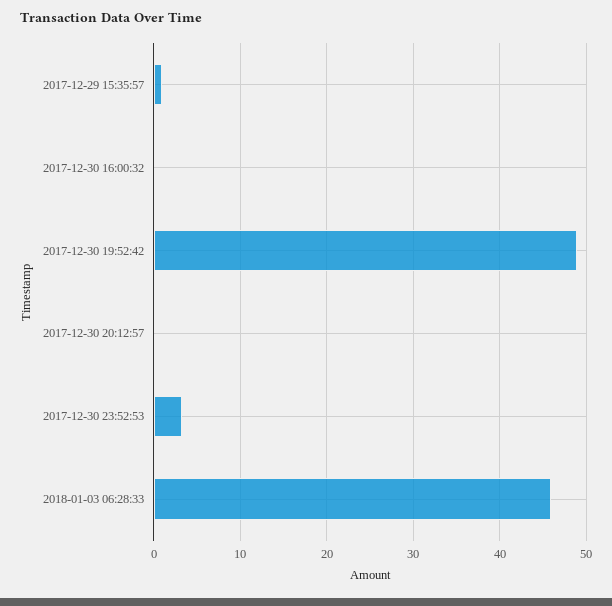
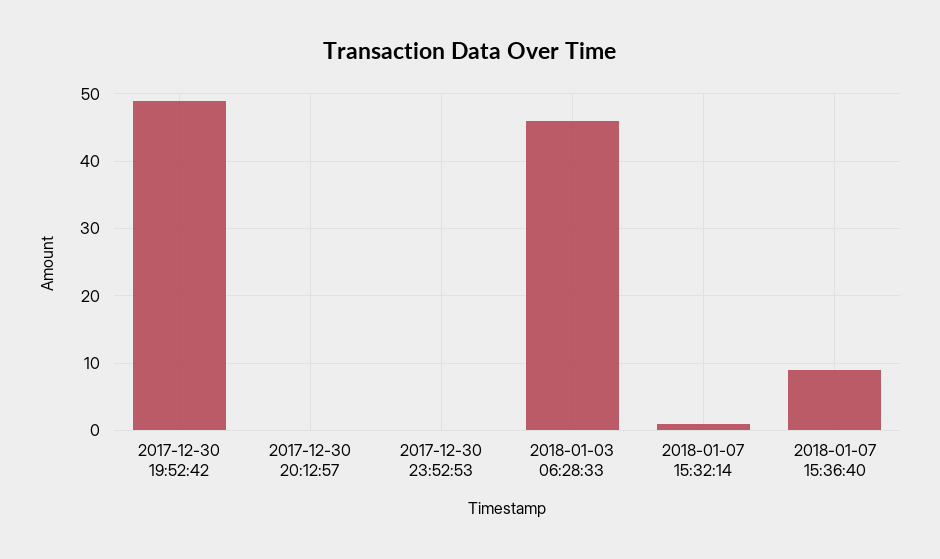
2017-12-29 15:35:57: 1 -> none
2017-12-30 16:00:32: 0 -> none
2017-12-30 23:52:53: 3 -> 0
2018-01-07 15:32:14: none -> 1
2018-01-07 15:36:40: none -> 9

